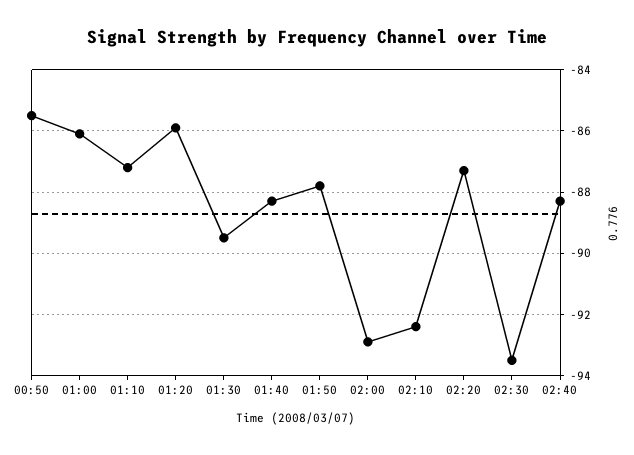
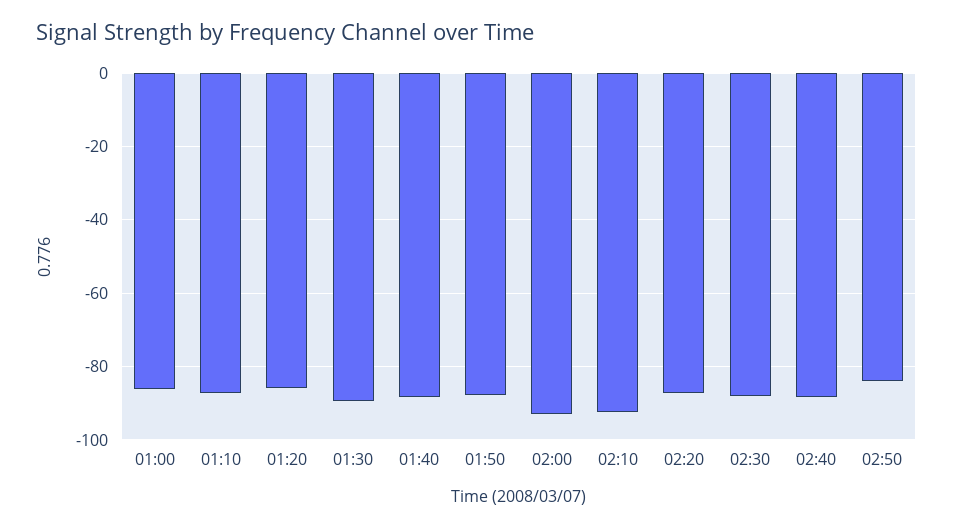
00:50: -85.5 -> none
02:30: -93.5 -> -88
02:50: none -> -84

